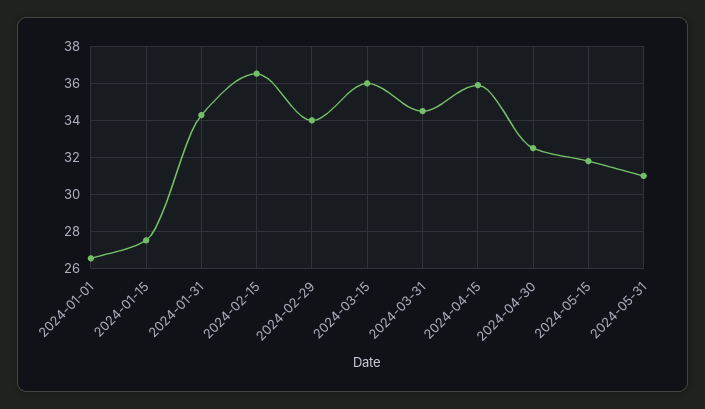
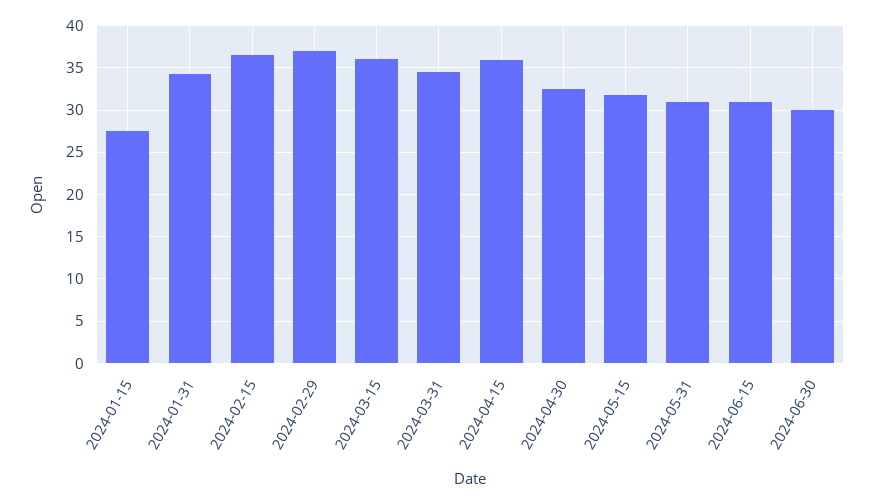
2024-01-01: 26.5 -> none
2024-02-29: 34 -> 37
2024-06-15: none -> 31
2024-06-30: none -> 30

